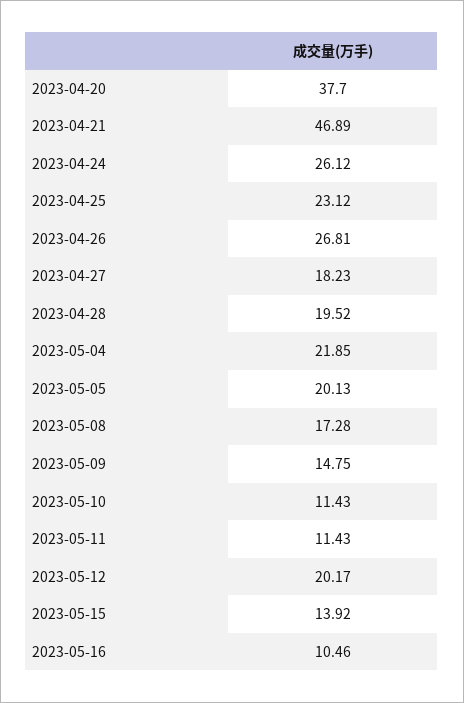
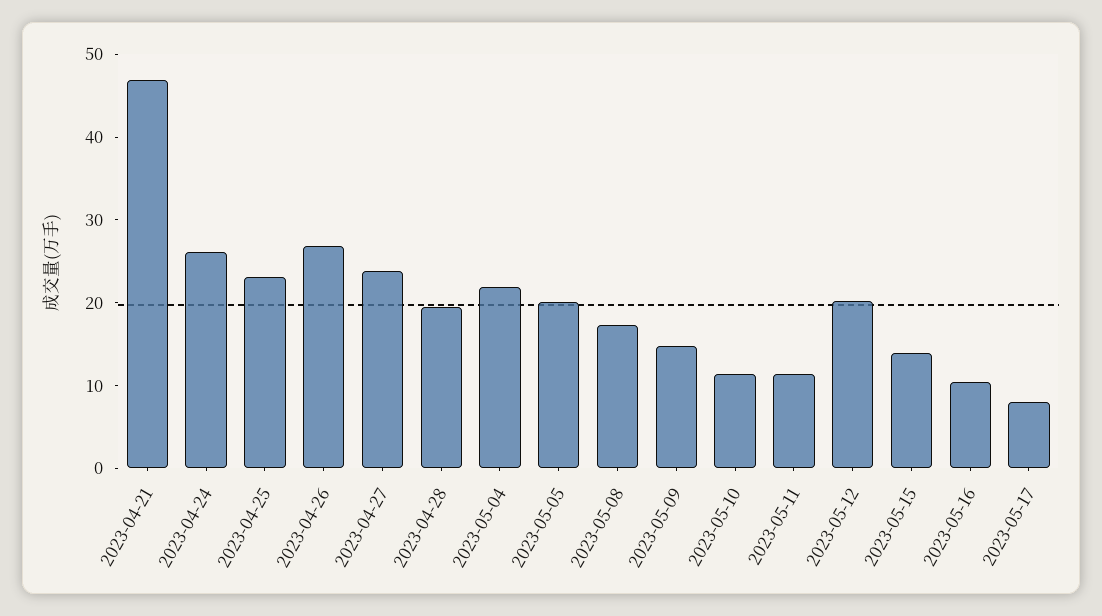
2023-04-20: 37.7 -> none
2023-04-27: 18.23 -> 24
2023-05-17: none -> 8

